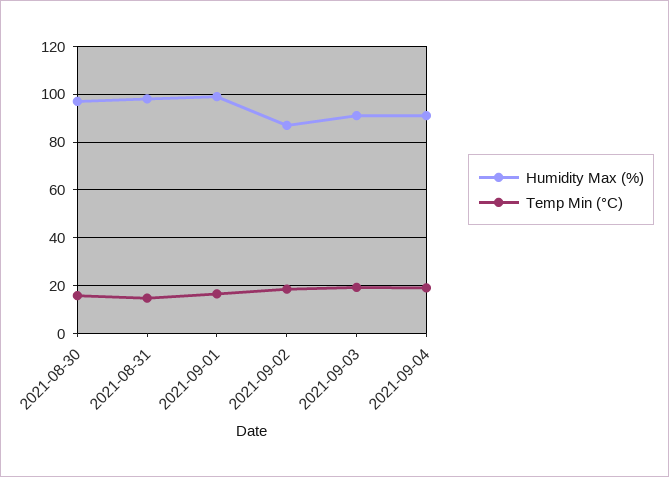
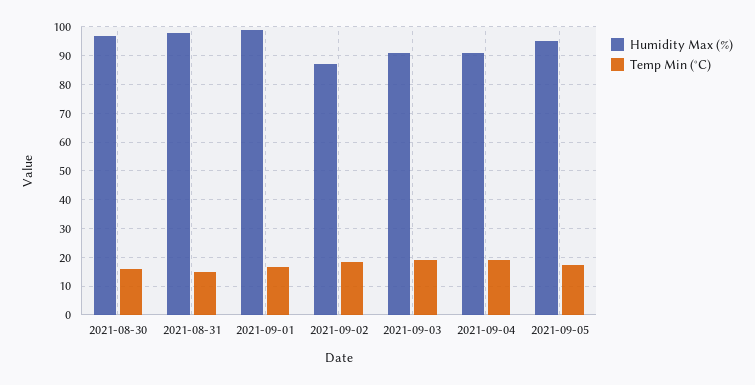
Humidity Max (%), 2021-09-05: none -> 95
Temp Min (°C), 2021-09-05: none -> 17.5

